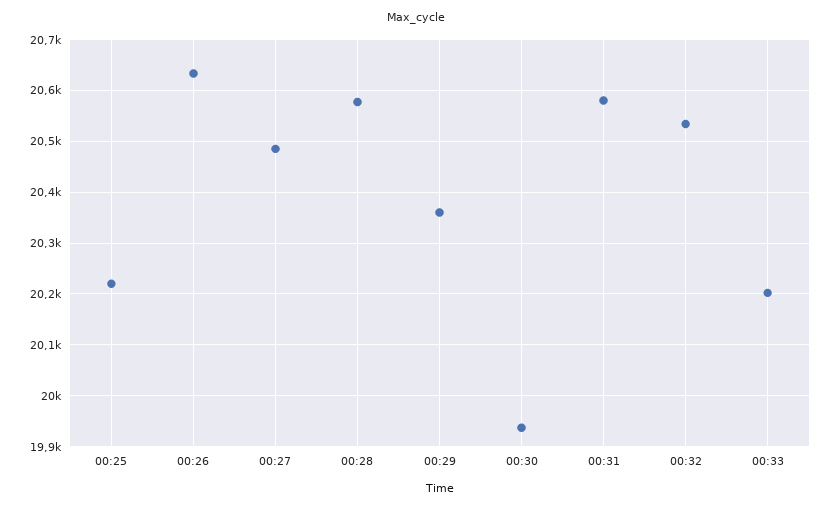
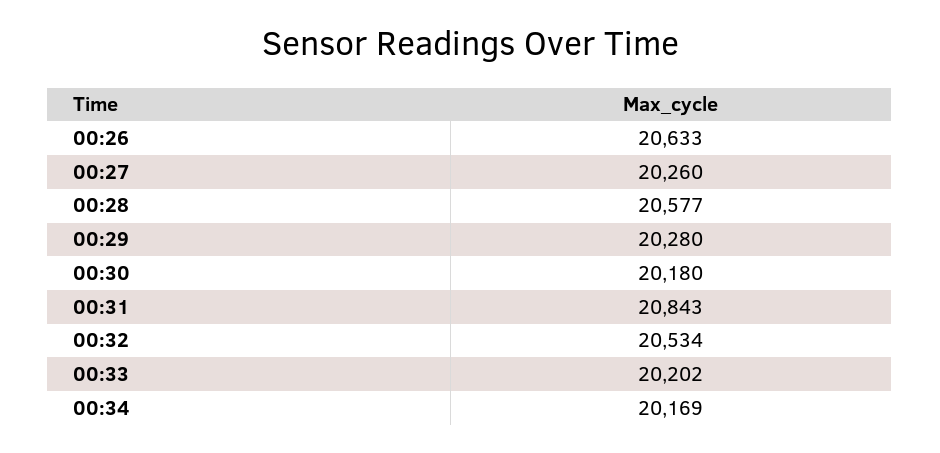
00:25: 20220 -> none
00:27: 20480 -> 20260
00:29: 20360 -> 20280
00:30: 19940 -> 20180
00:31: 20580 -> 20843
00:34: none -> 20169

